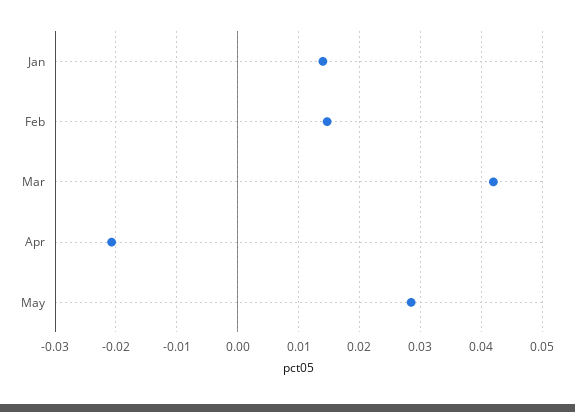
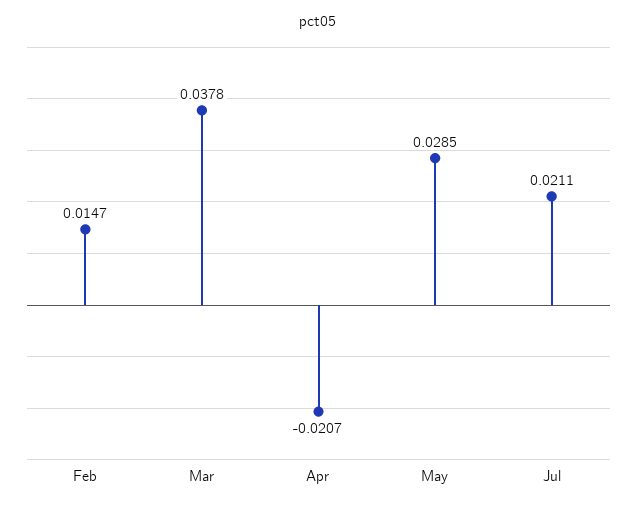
Jan: 0.014 -> none
Mar: 0.042 -> 0.0378
Jul: none -> 0.0211

